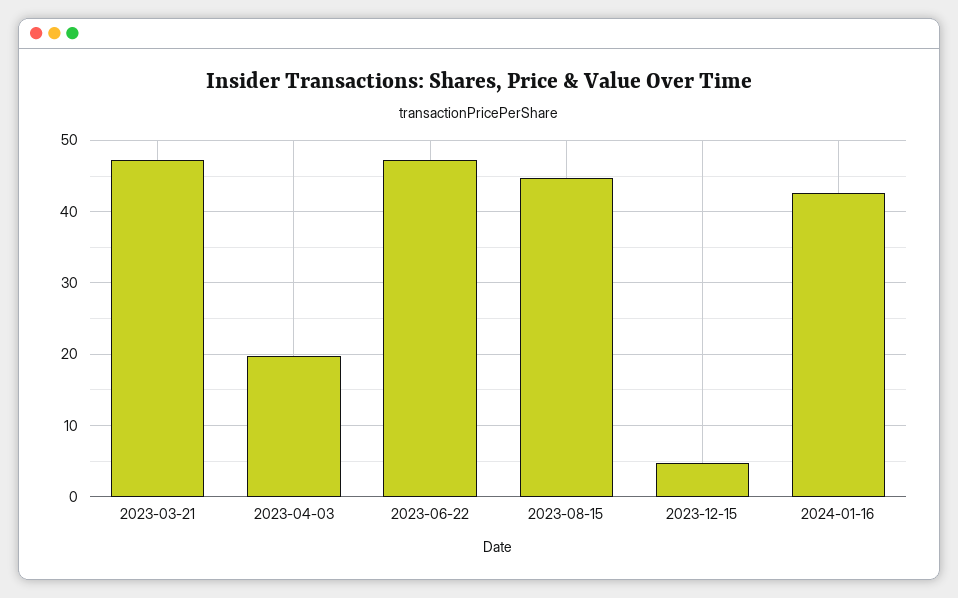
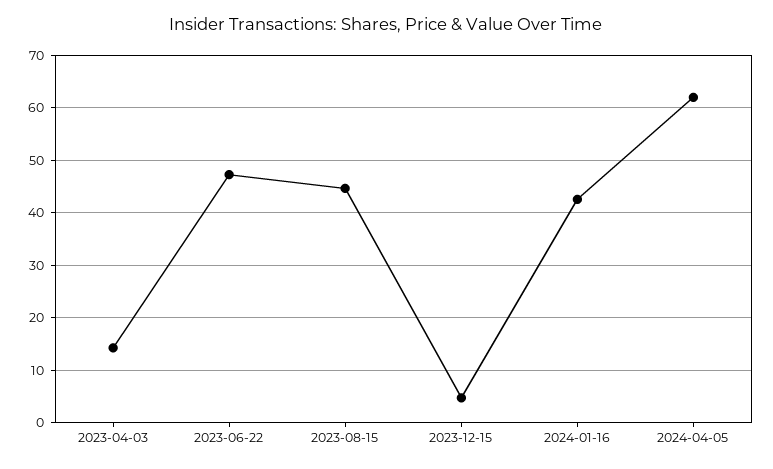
2023-03-21: 47 -> none
2023-04-03: 20 -> 14
2024-04-05: none -> 62

